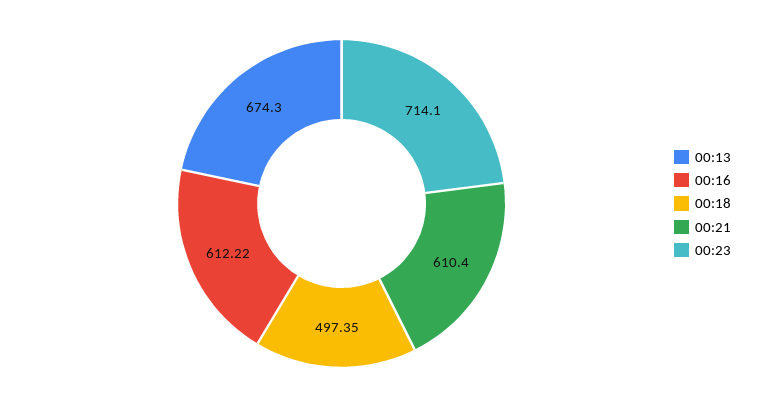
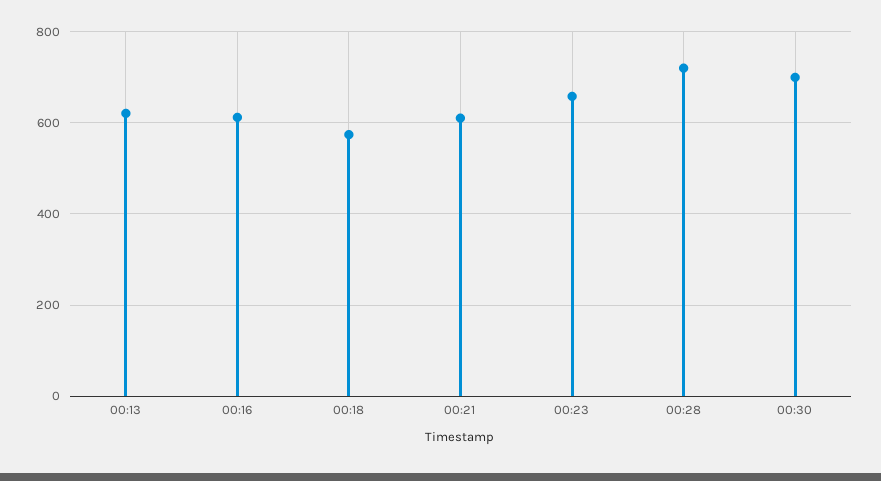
00:13: 674.3 -> 620
00:18: 497.35 -> 580
00:23: 714.1 -> 660
00:28: none -> 720
00:30: none -> 700

